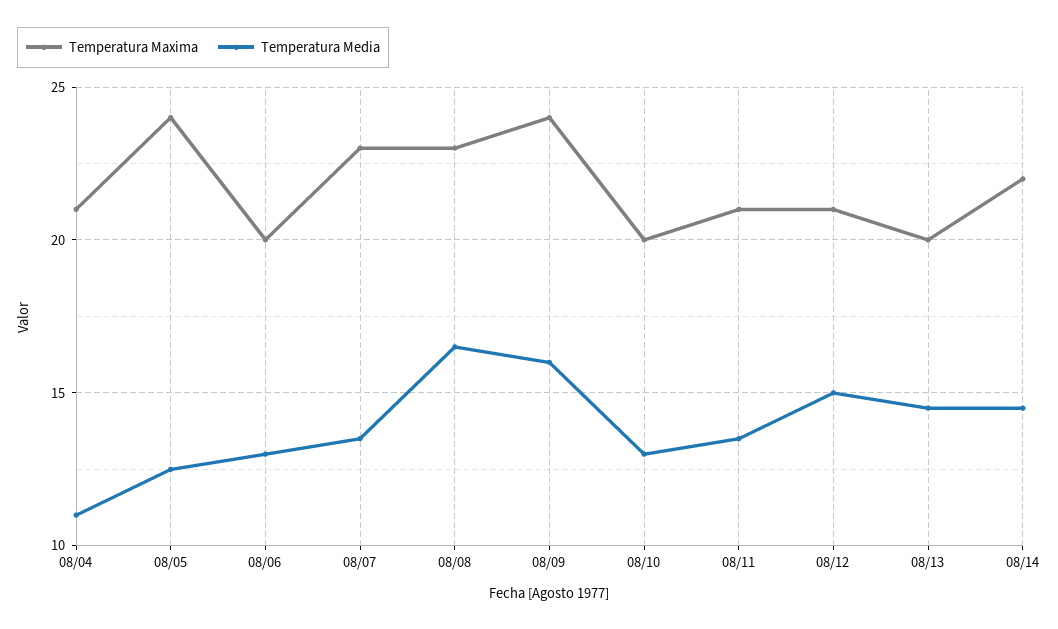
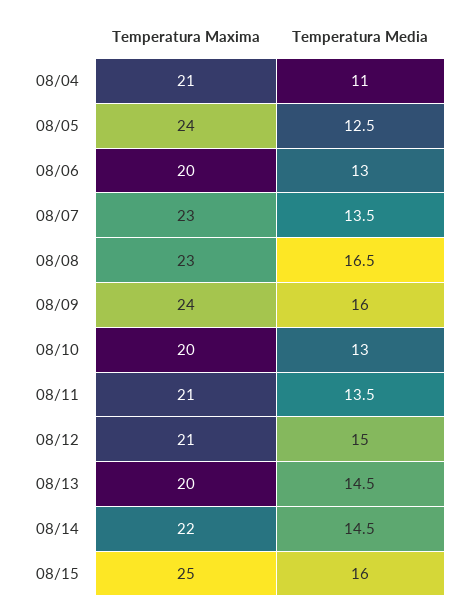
Temperatura Maxima, 08/15: none -> 25
Temperatura Media, 08/15: none -> 16

